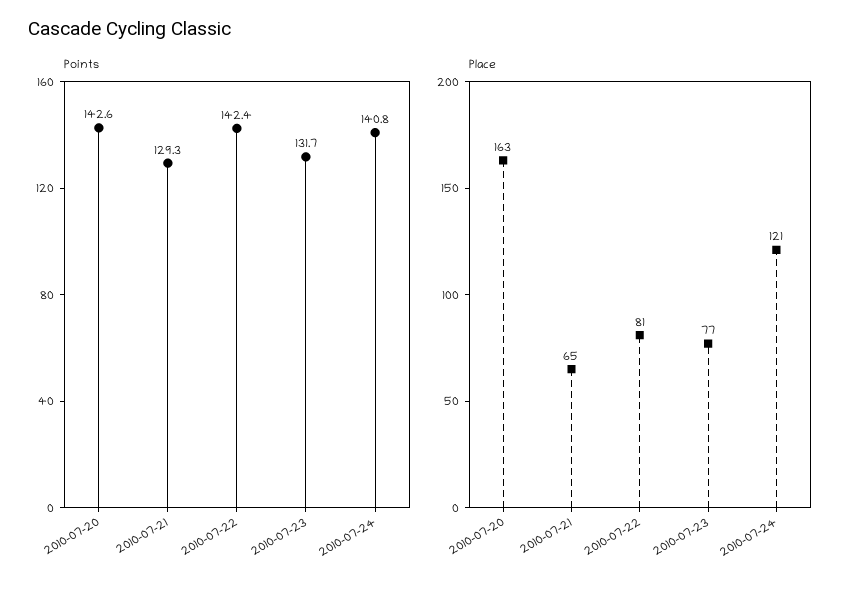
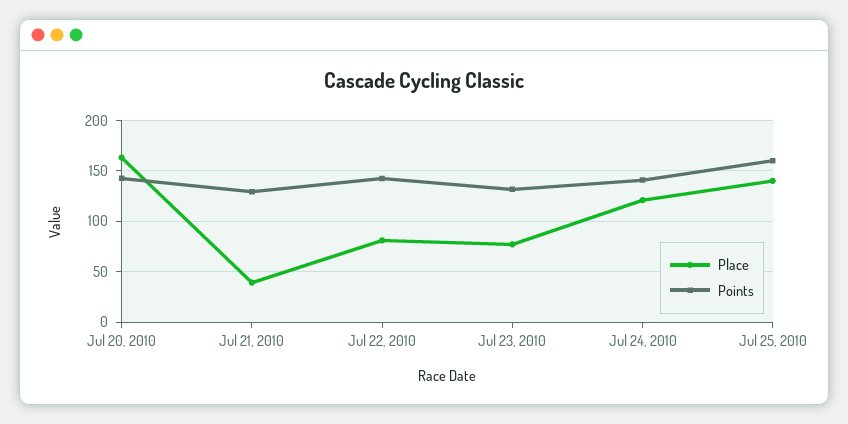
Place, 2010-07-21: 65 -> 40
Place, Jul 25, 2010: none -> 140
Points, Jul 25, 2010: none -> 160

